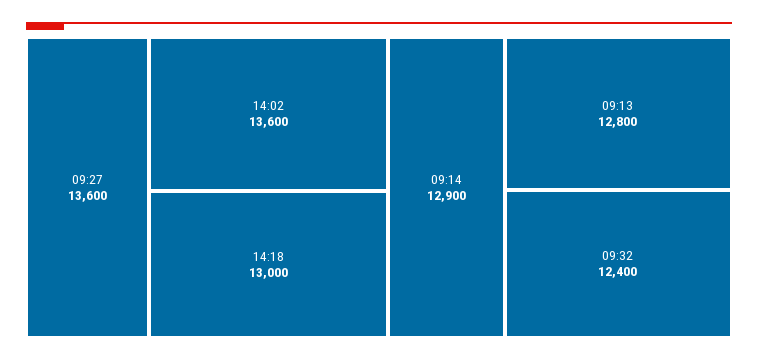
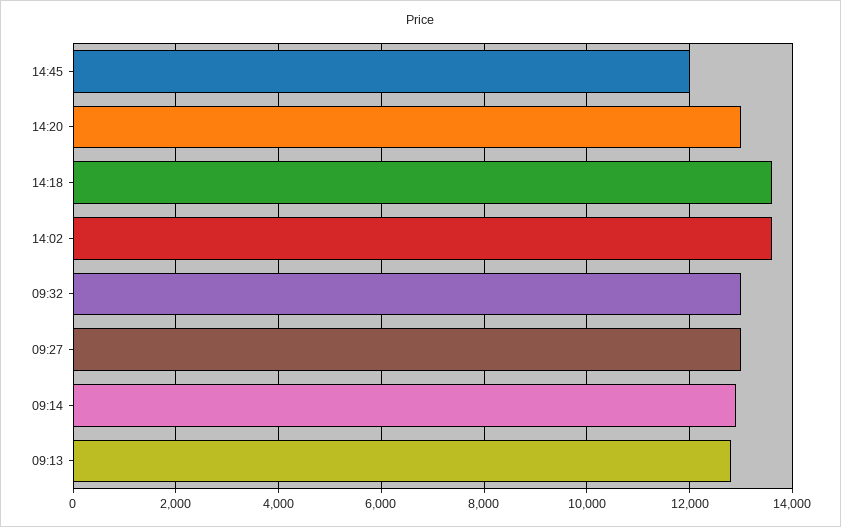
09:27: 13600 -> 13000
14:18: 13000 -> 13600
09:32: 12400 -> 13000
14:45: none -> 12000
14:20: none -> 13000

